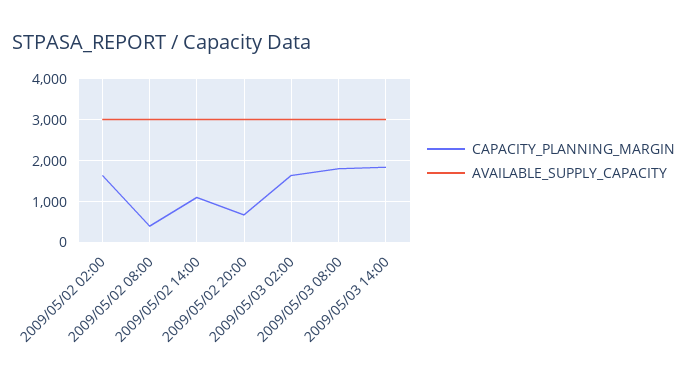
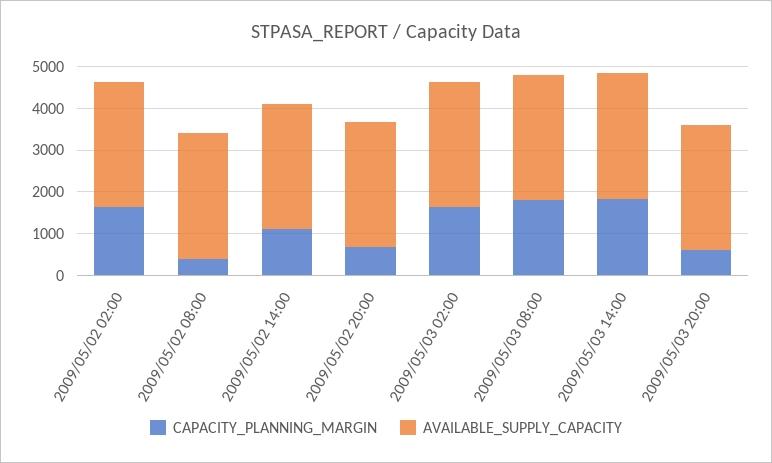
CAPACITY_PLANNING_MARGIN, 2009/05/03 20:00: none -> 600
AVAILABLE_SUPPLY_CAPACITY, 2009/05/03 20:00: none -> 3000

